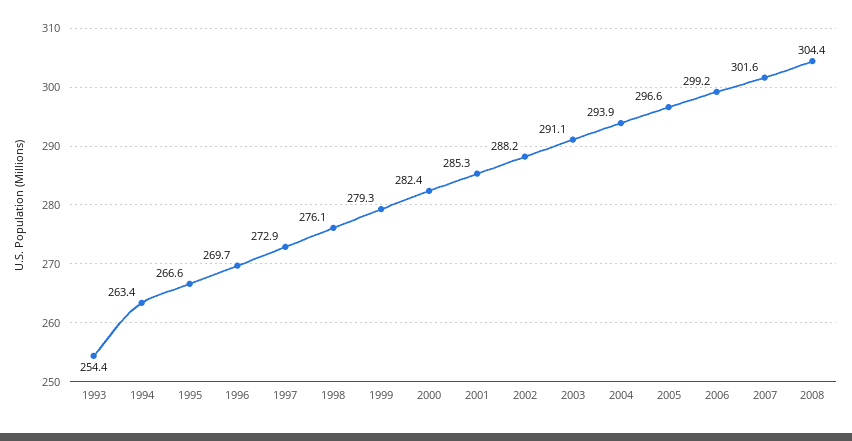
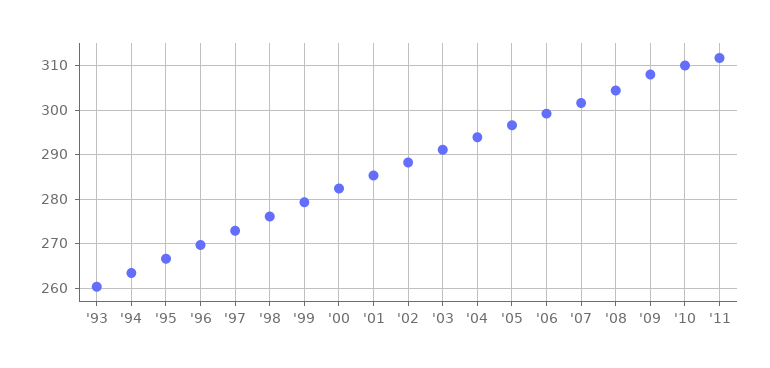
1993: 254.4 -> 260
'09: none -> 308
'10: none -> 310
'11: none -> 312

